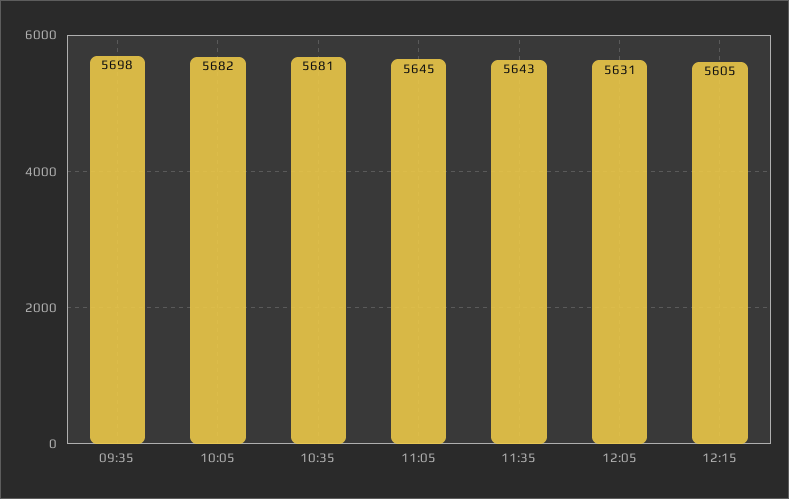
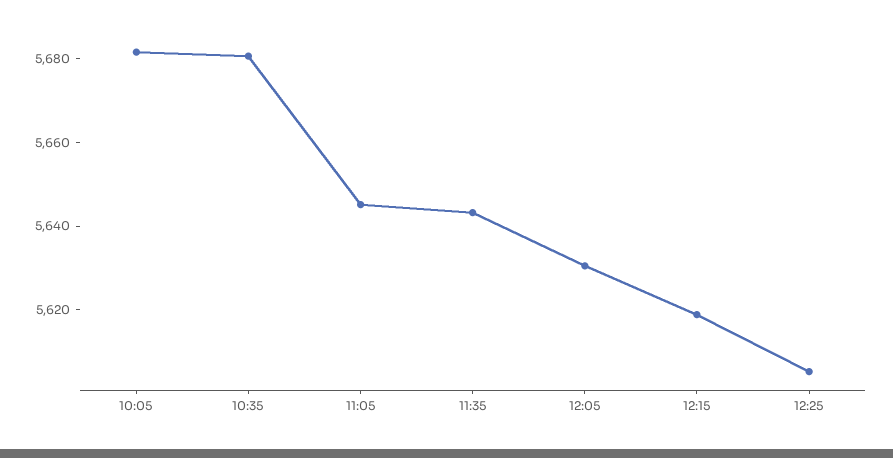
09:35: 5698 -> none
12:15: 5605 -> 5620
12:25: none -> 5605

